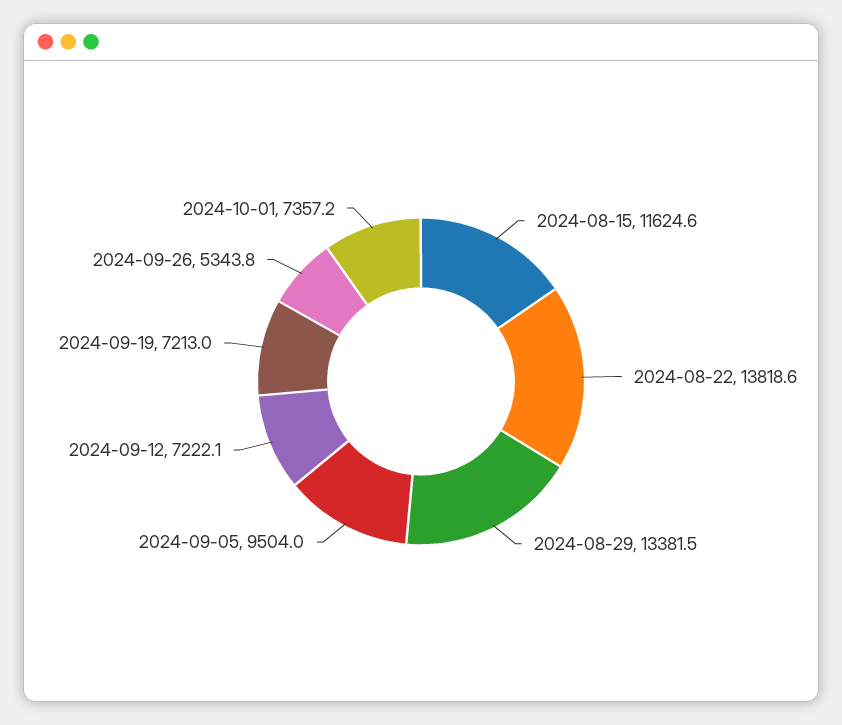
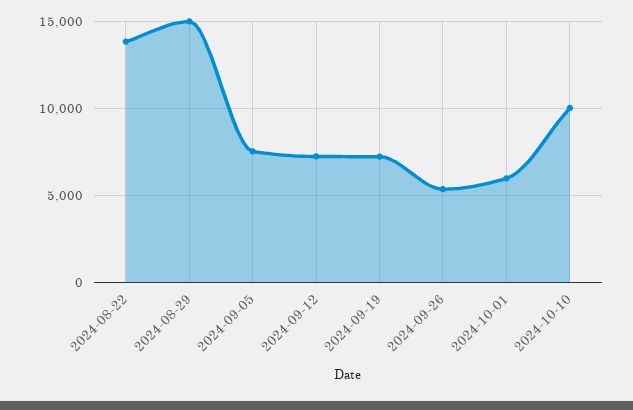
2024-08-15: 11624.6 -> none
2024-08-29: 13381.5 -> 15000
2024-09-05: 9504 -> 7500
2024-10-01: 7357.2 -> 6000
2024-10-10: none -> 10000

